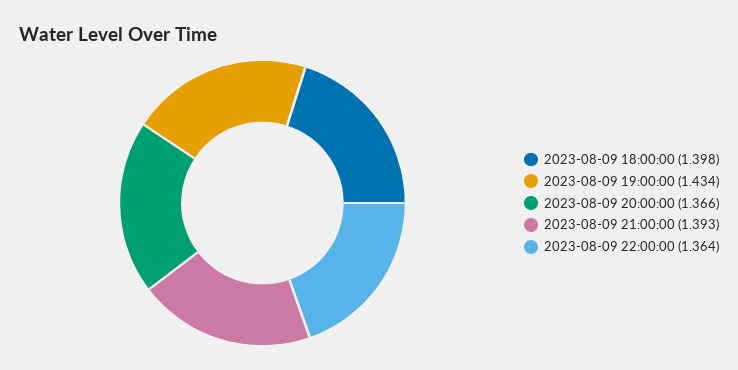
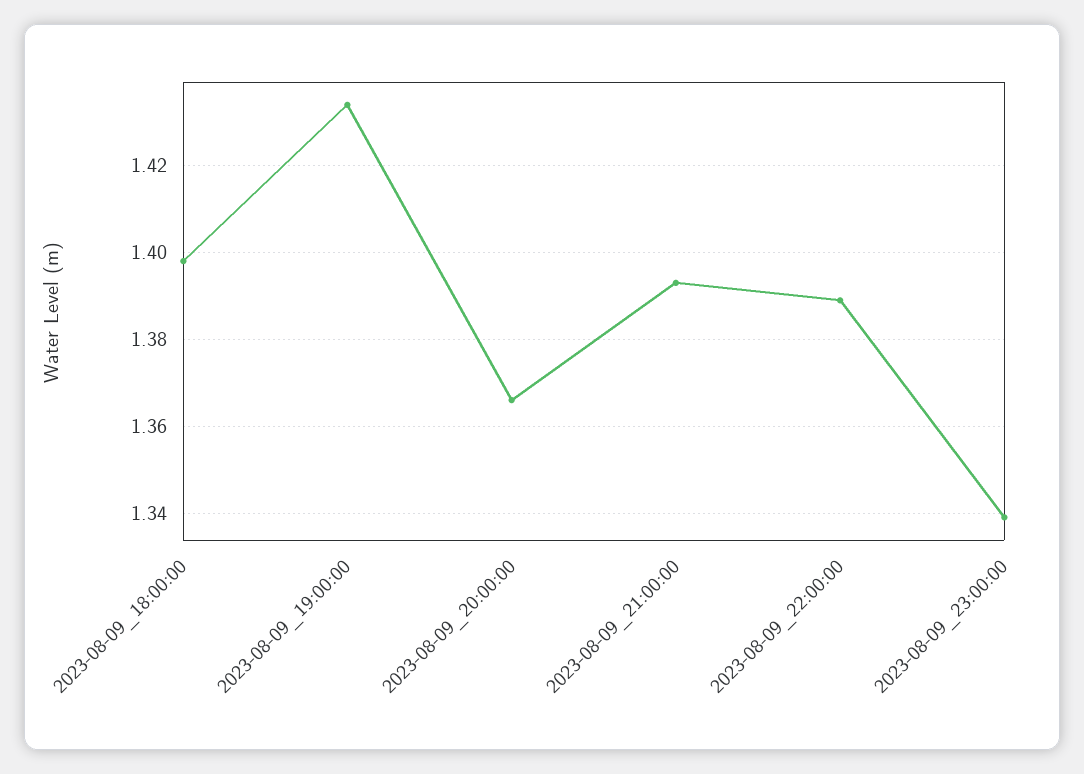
2023-08-09 22:00:00: 1.364 -> 1.39
2023-08-09_23:00:00: none -> 1.34

